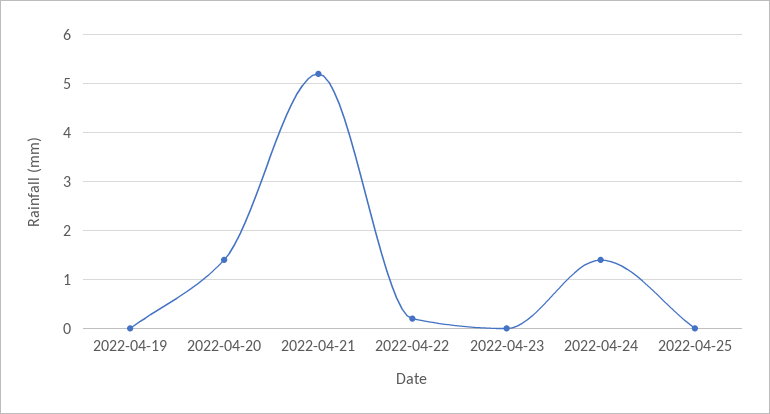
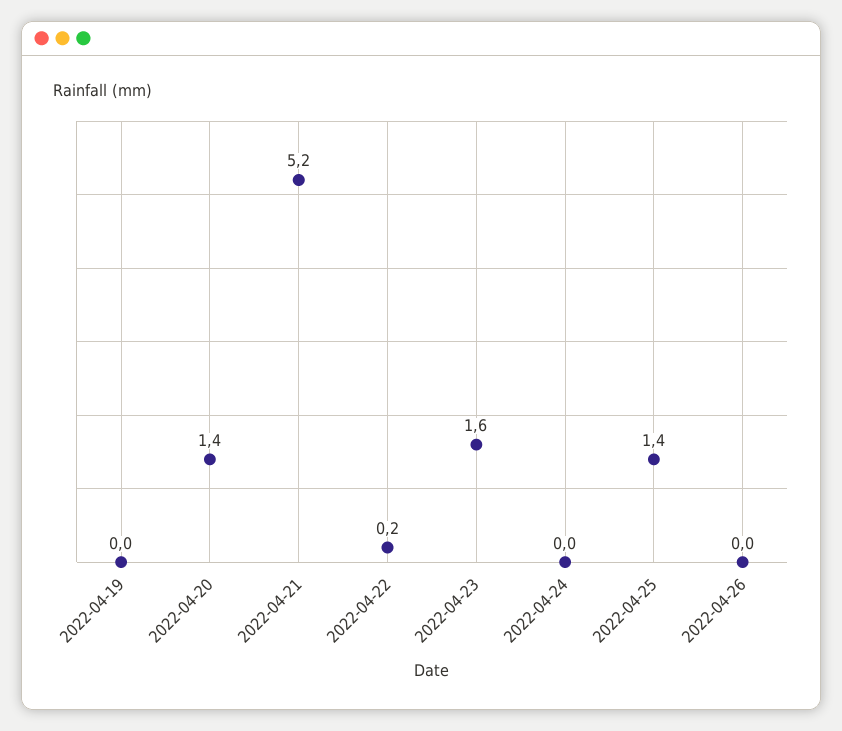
2022-04-23: 0 -> 1.6
2022-04-24: 1.5 -> 0
2022-04-25: 0 -> 1.4
2022-04-26: none -> 0

